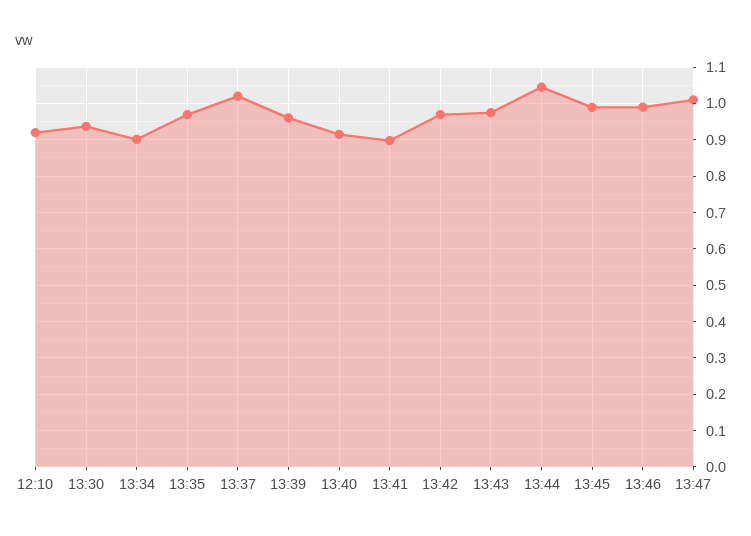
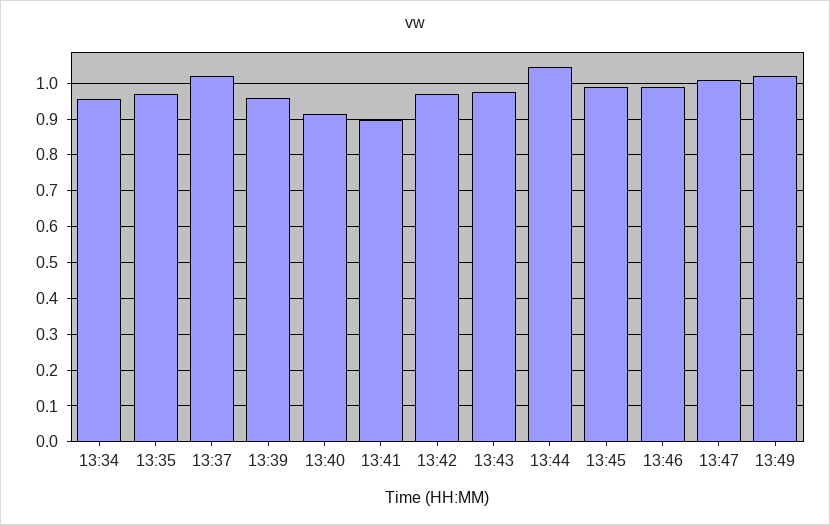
12:10: 0.92 -> none
13:30: 0.94 -> none
13:34: 0.9 -> 0.96
13:49: none -> 1.02

